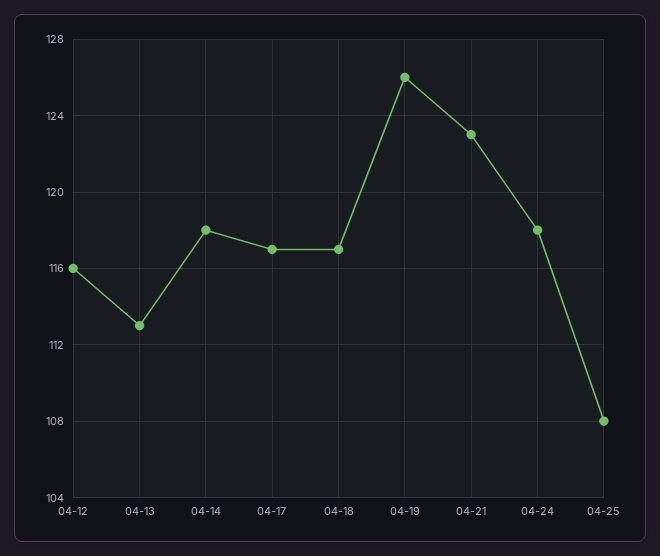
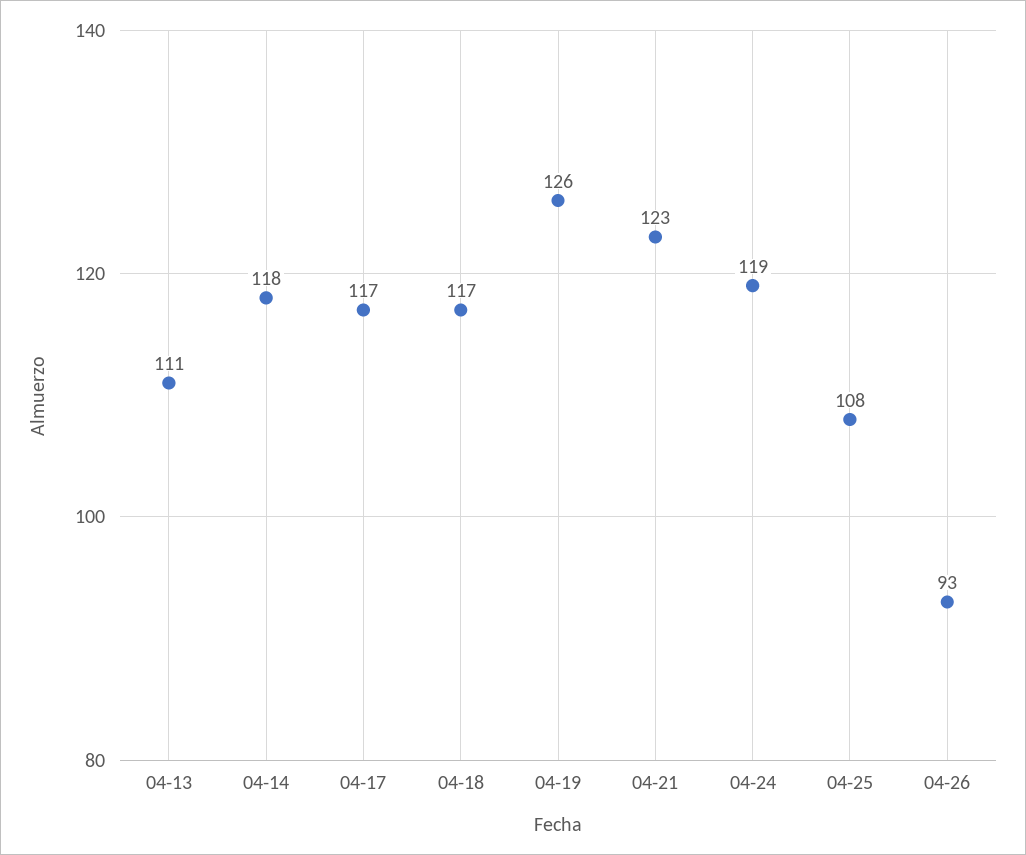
04-12: 116 -> none
04-13: 113 -> 111
04-24: 118 -> 119
04-26: none -> 93

